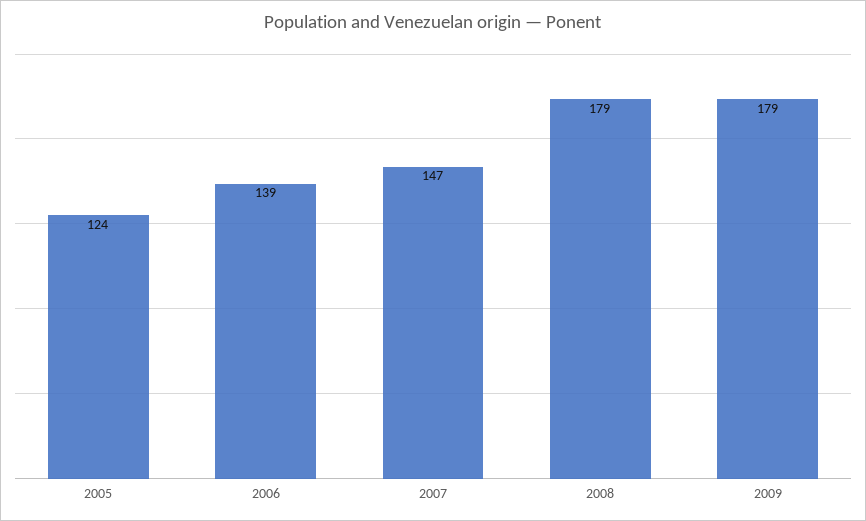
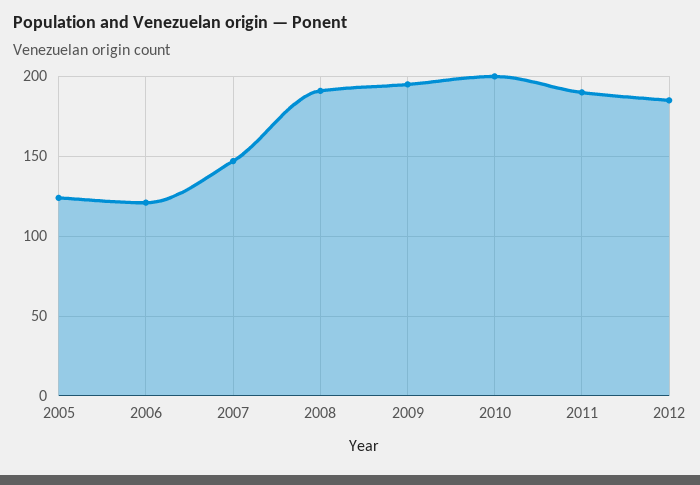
2006: 139 -> 120
2008: 179 -> 190
2009: 179 -> 195
2010: none -> 200
2011: none -> 190
2012: none -> 185

